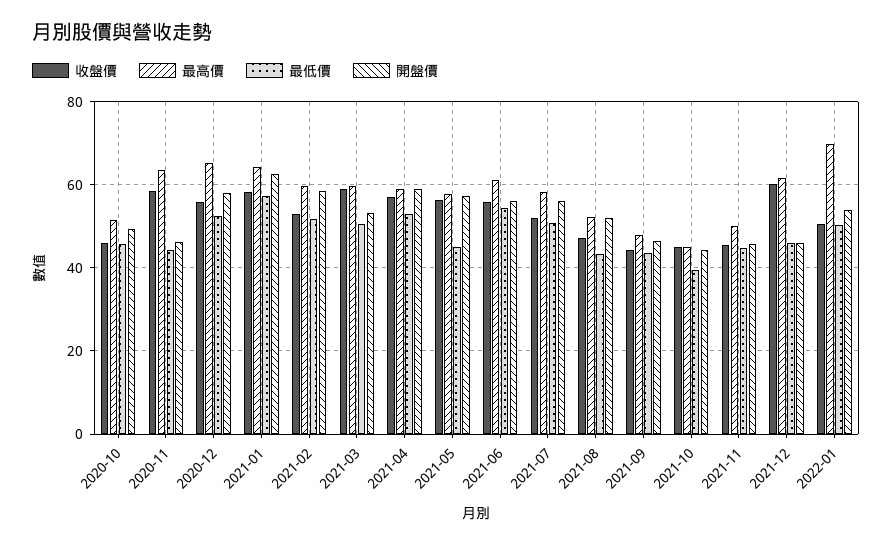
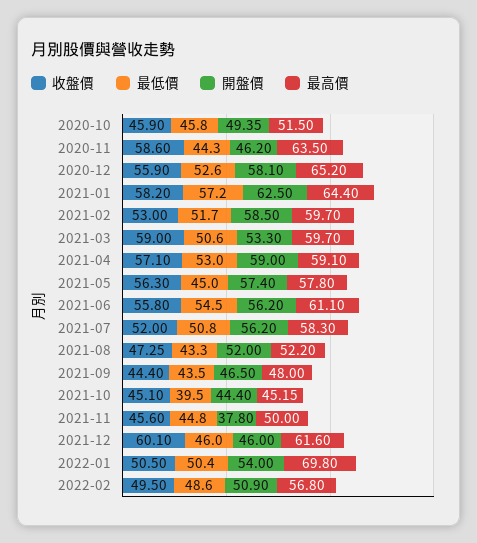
開盤價, 2021-11: 46 -> 37.8
收盤價, 2022-02: none -> 49.5
最低價, 2022-02: none -> 48.6
開盤價, 2022-02: none -> 50.9
最高價, 2022-02: none -> 56.8

